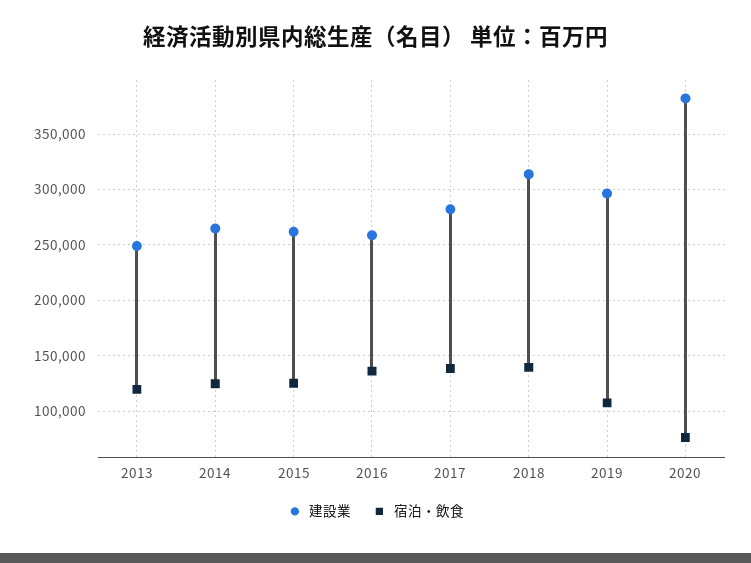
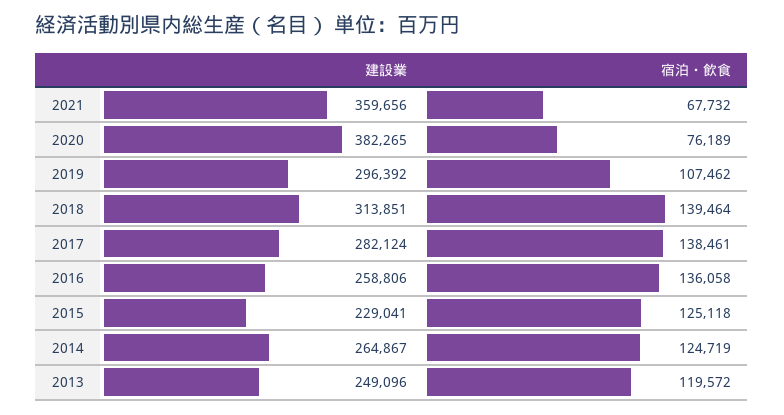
建設業, 2015: 260000 -> 229041
建設業, 2021: none -> 359656
宿泊・飲食, 2021: none -> 67732

